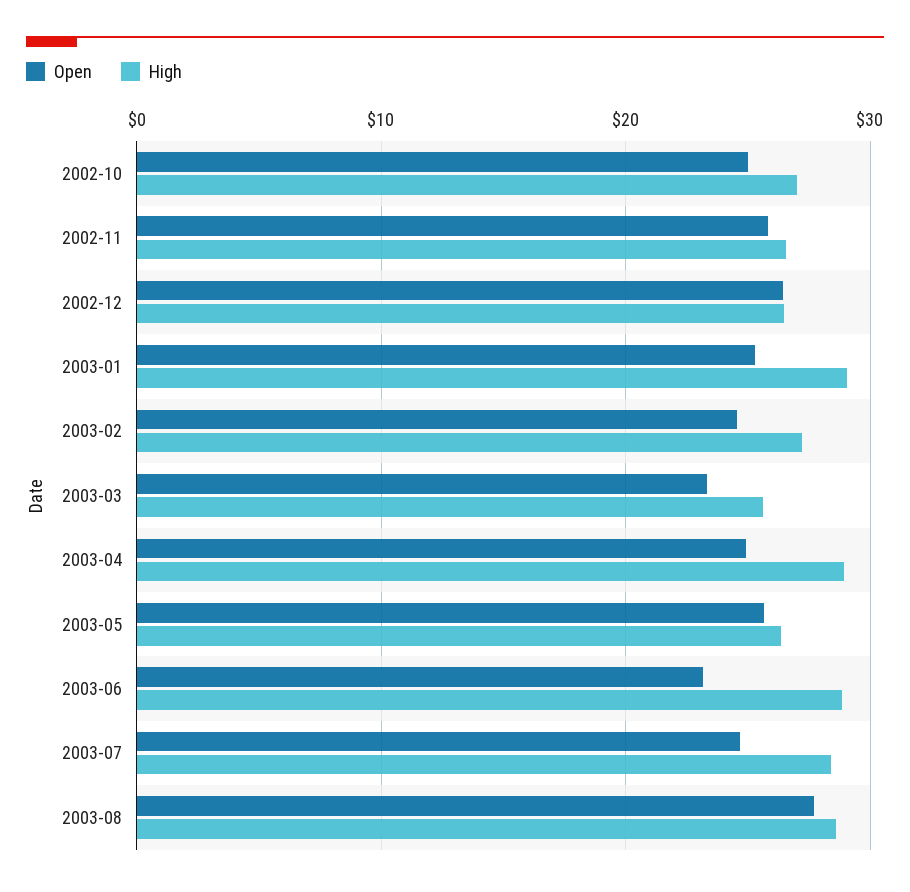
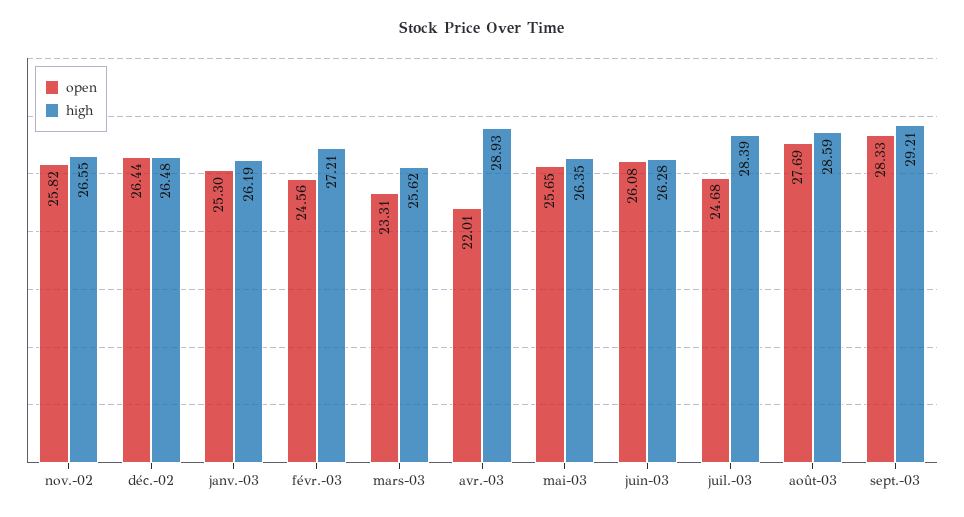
Open, 2002-10: 25 -> none
High, 2002-10: 27 -> none
High, 2003-01: 29 -> 26.19
Open, 2003-04: 25 -> 22.01
Open, 2003-06: 23 -> 26.08
High, 2003-06: 29 -> 26.28
Open, sept.-03: none -> 28.33
High, sept.-03: none -> 29.21

